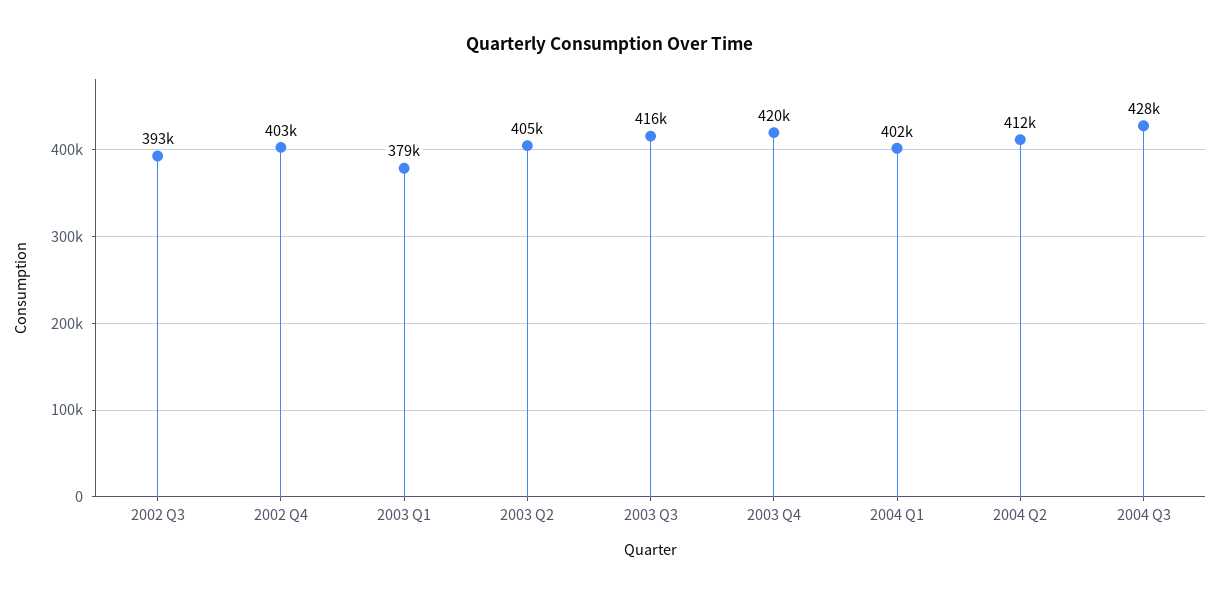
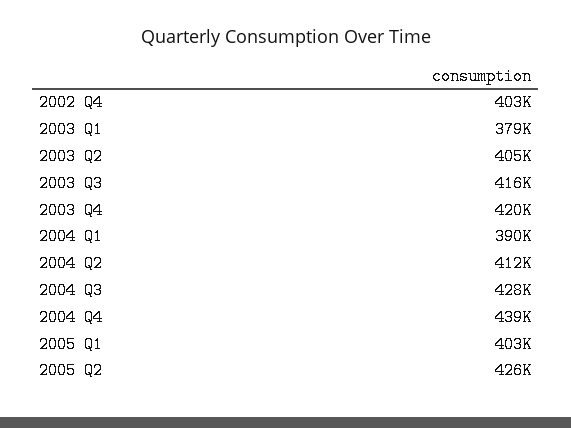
2002 Q3: 393000 -> none
2004 Q1: 402000 -> 390000
2004 Q4: none -> 439000
2005 Q1: none -> 403000
2005 Q2: none -> 426000

